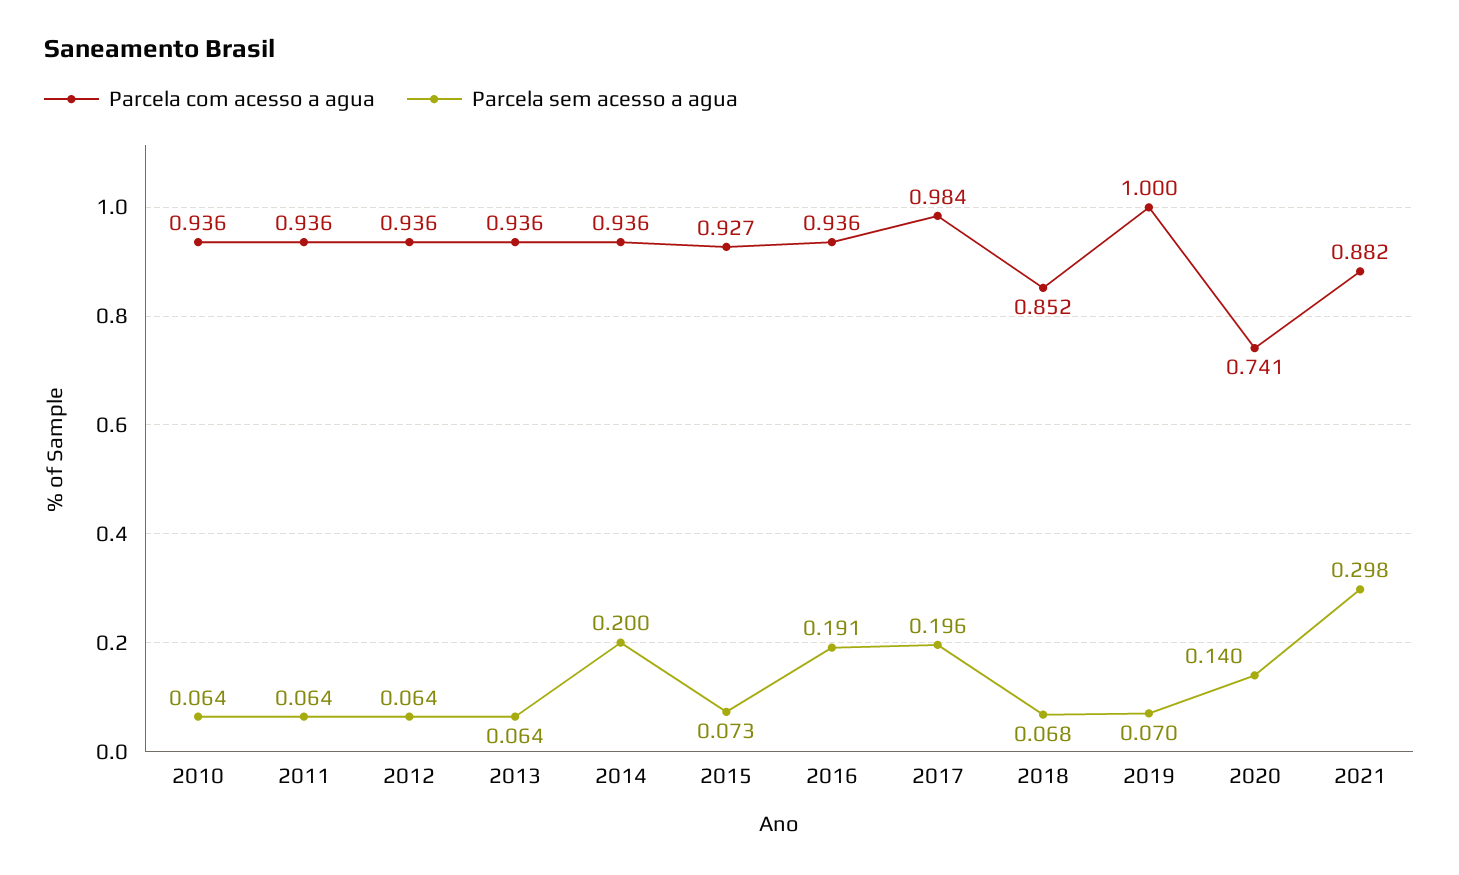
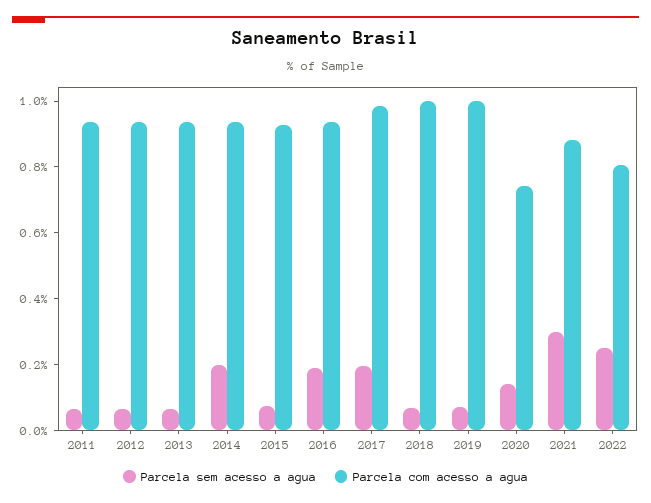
Parcela com acesso a agua, 2010: 0.936 -> none
Parcela sem acesso a agua, 2010: 0.064 -> none
Parcela com acesso a agua, 2018: 0.852 -> 1
Parcela sem acesso a agua, 2022: none -> 0.25
Parcela com acesso a agua, 2022: none -> 0.8

